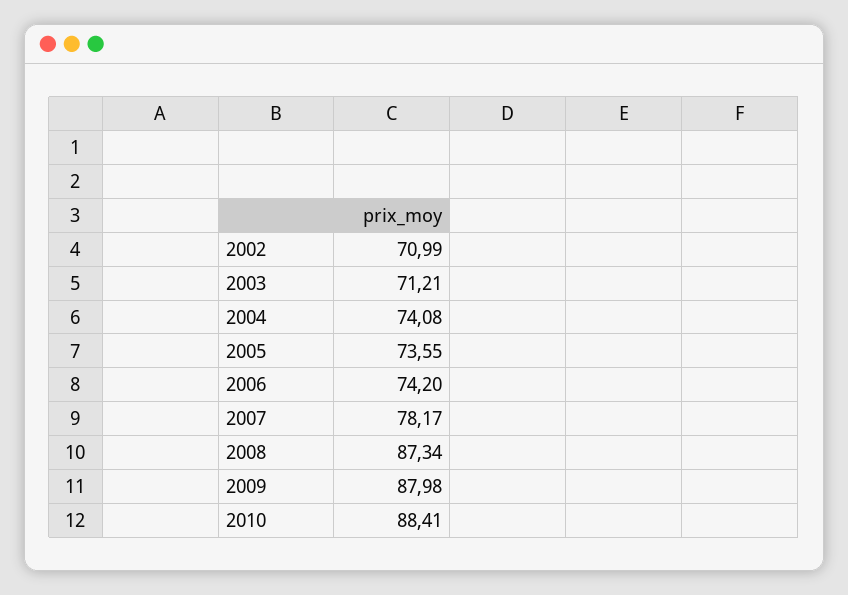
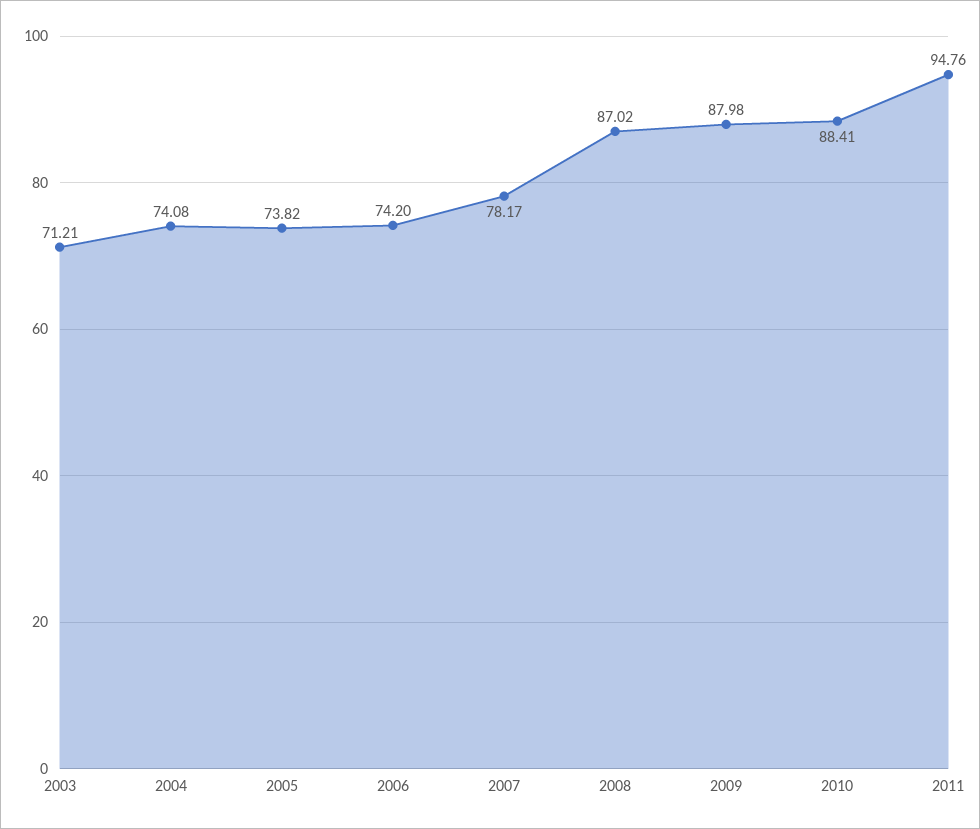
2002: 70.99 -> none
2005: 73.55 -> 73.82
2008: 87.34 -> 87.02
2011: none -> 94.76

